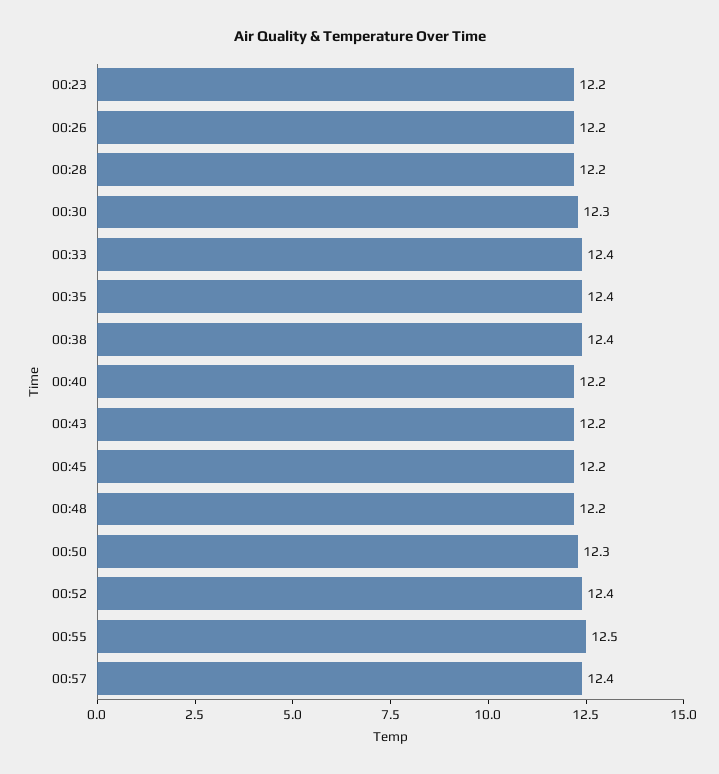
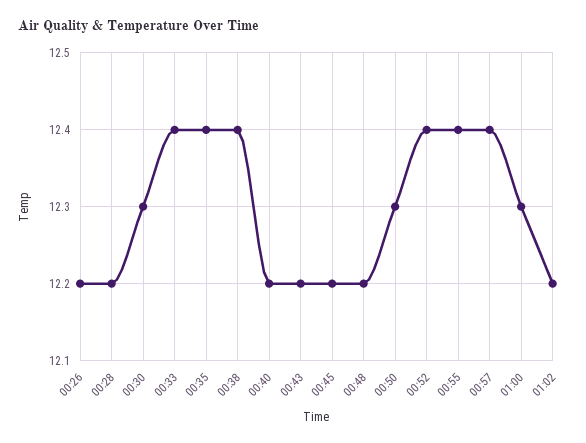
00:23: 12.2 -> none
00:55: 12.5 -> 12.4
01:00: none -> 12.3
01:02: none -> 12.2

